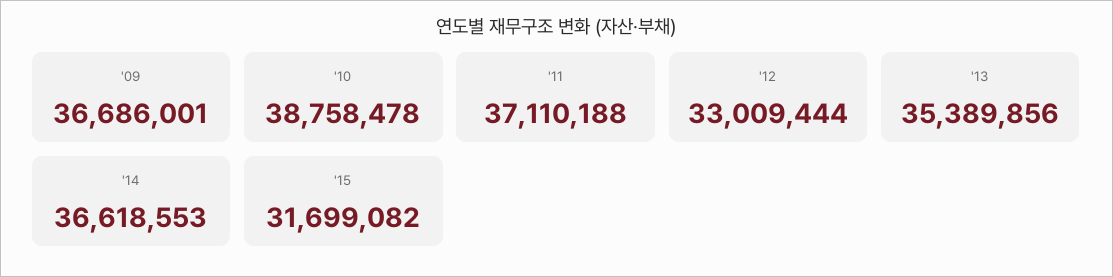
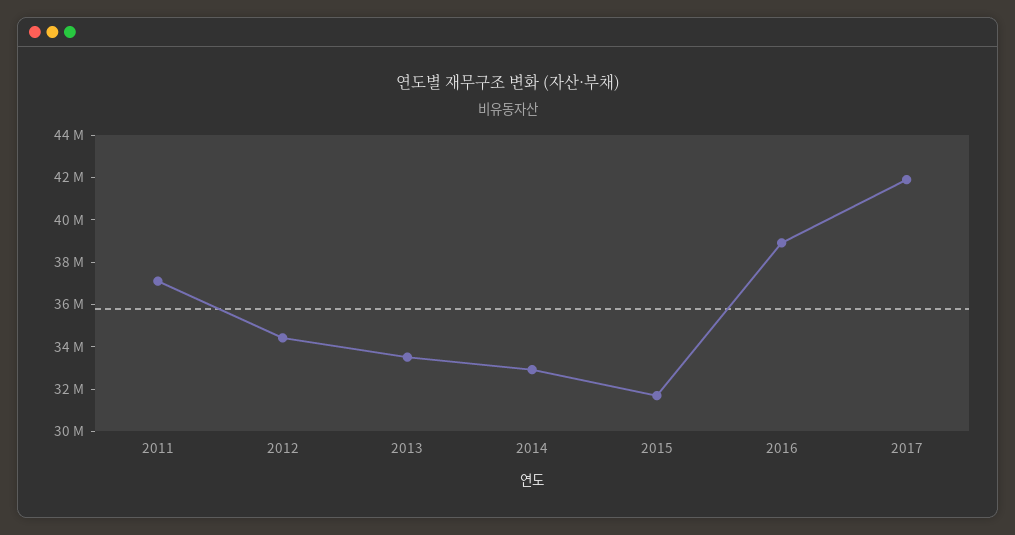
'09: 36686001 -> none
'10: 38758478 -> none
'12: 33009444 -> 34500000
'13: 35389856 -> 33500000
'14: 36618553 -> 33000000
2016: none -> 39000000
2017: none -> 42000000

